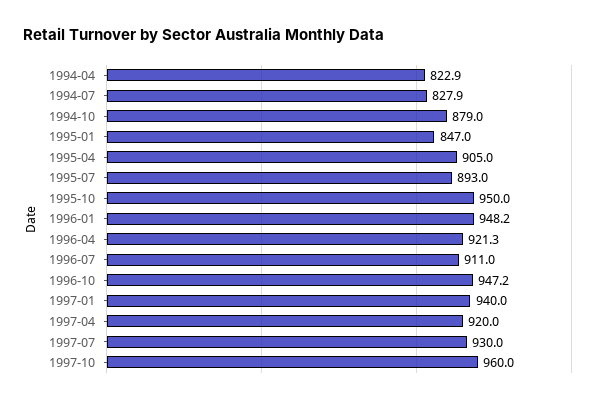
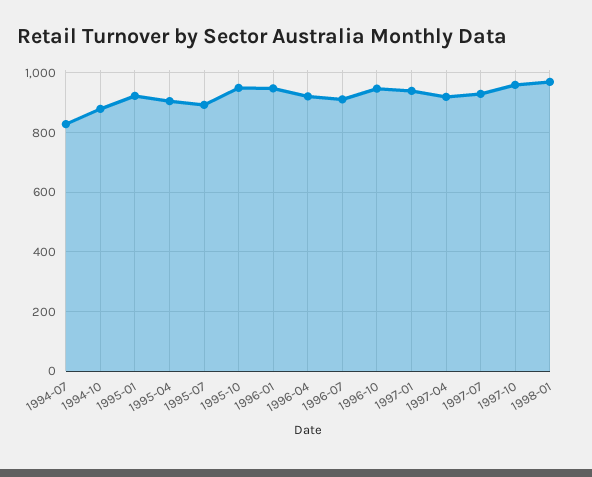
1994-04: 822.9 -> none
1995-01: 847 -> 925
1998-01: none -> 975

